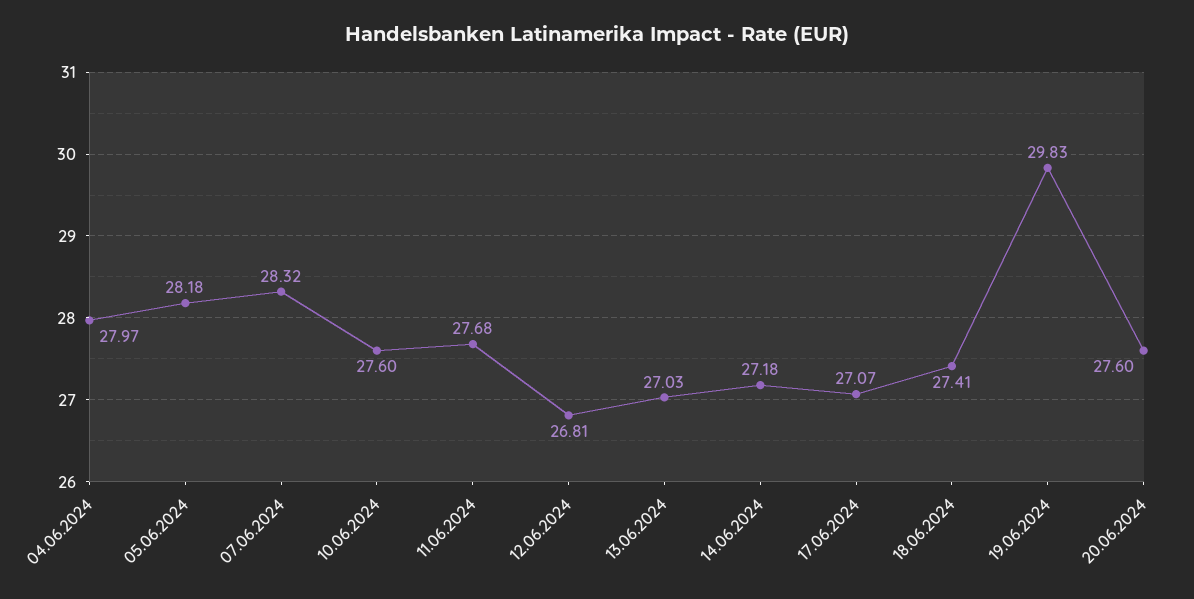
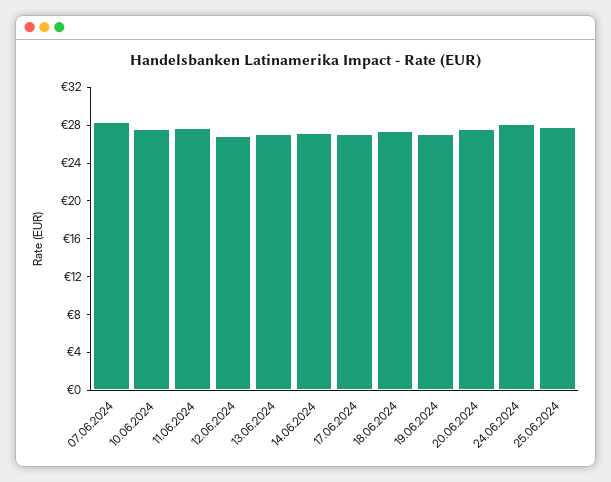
04.06.2024: 27.97 -> none
05.06.2024: 28.18 -> none
19.06.2024: 29.83 -> 27
24.06.2024: none -> 28
25.06.2024: none -> 28

